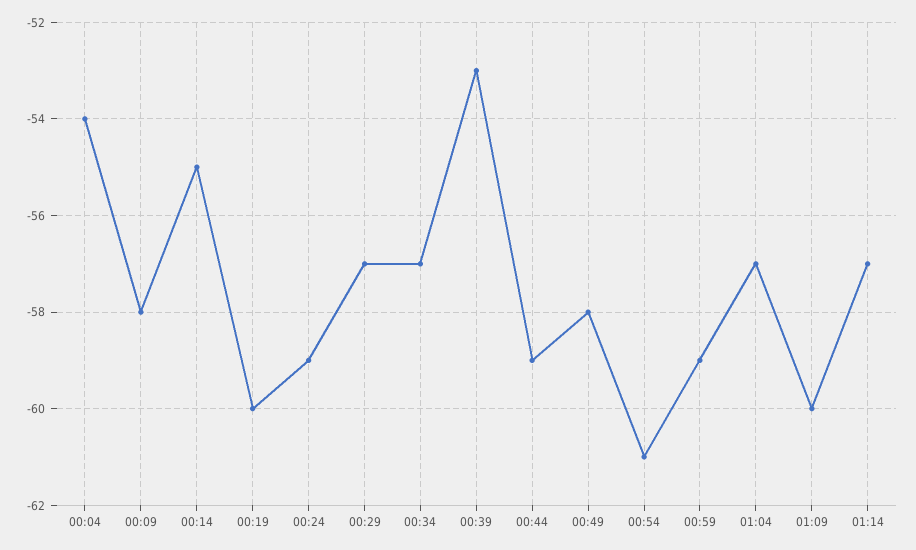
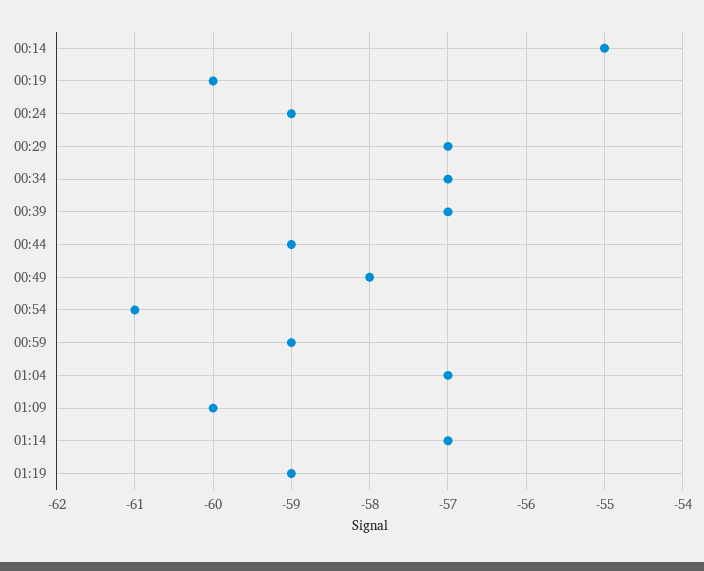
00:04: -54 -> none
00:09: -58 -> none
00:39: -53 -> -57
01:19: none -> -59

